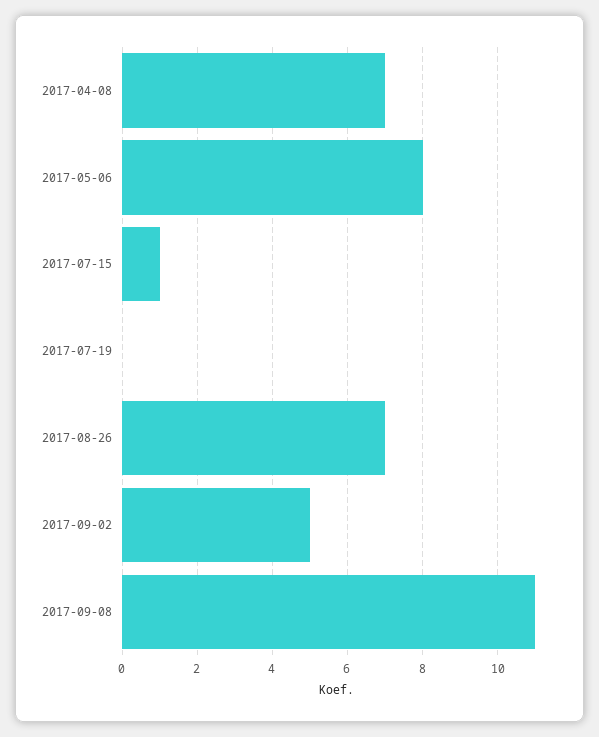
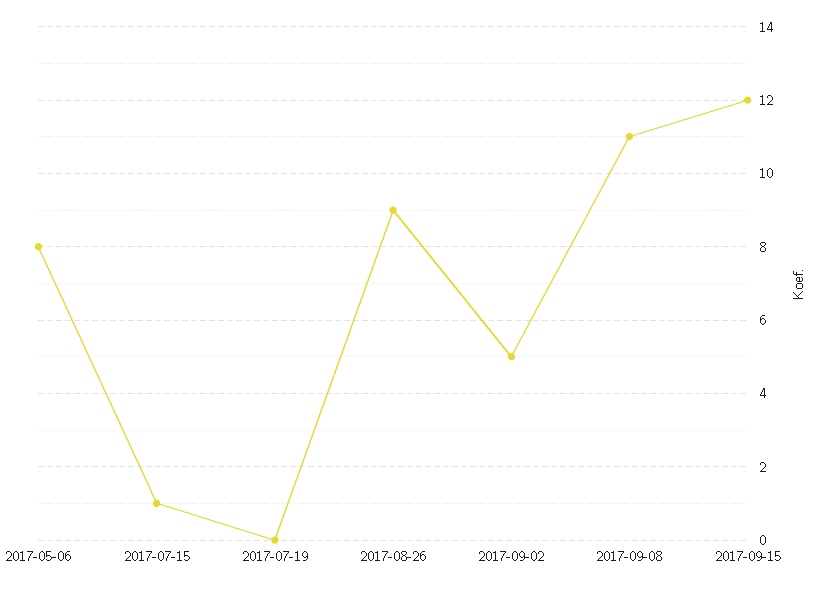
2017-04-08: 7 -> none
2017-08-26: 7 -> 9
2017-09-15: none -> 12

